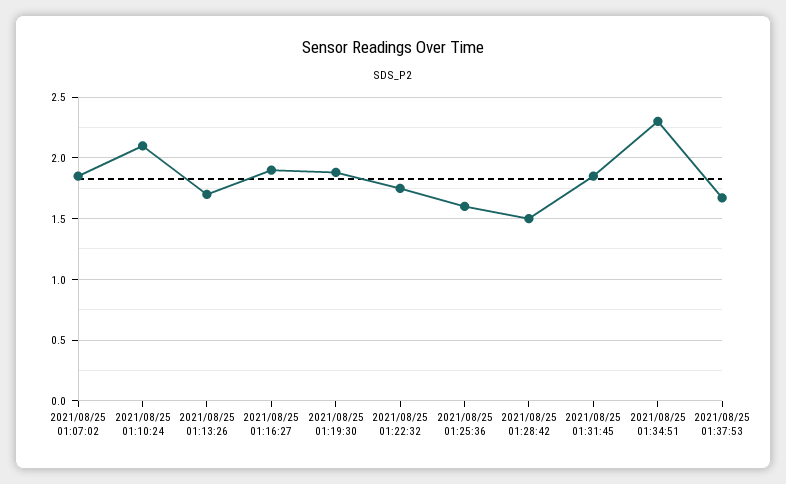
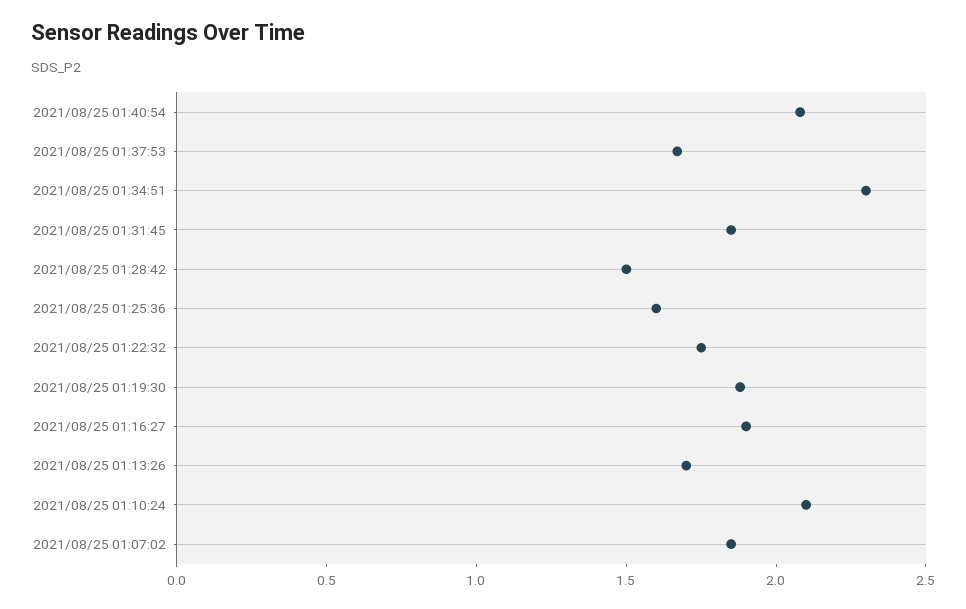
2021/08/25 01:40:54: none -> 2.1

